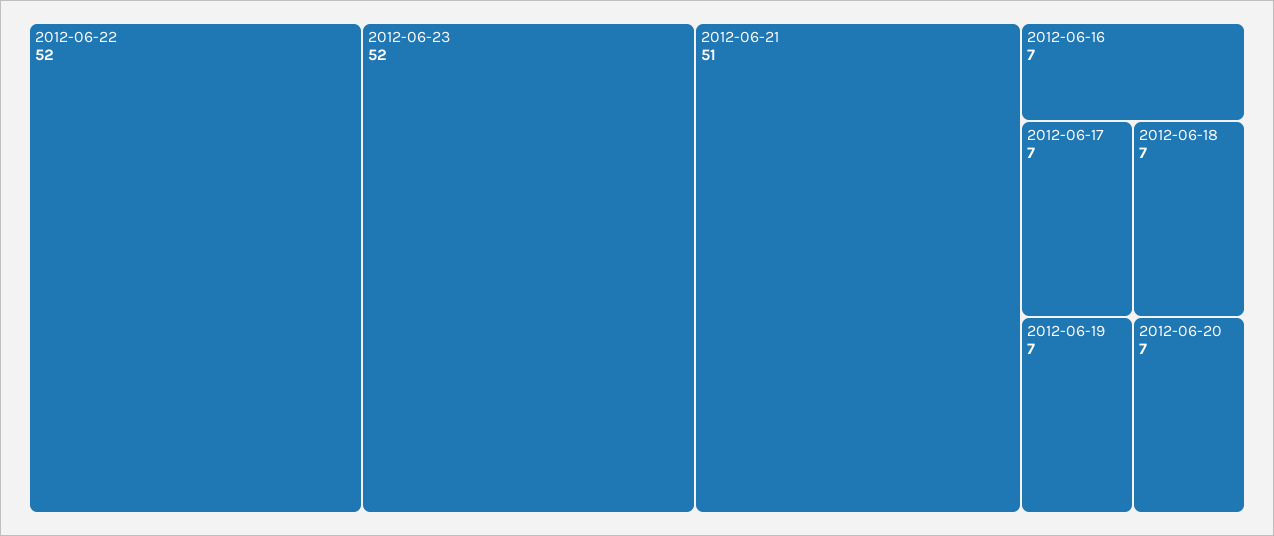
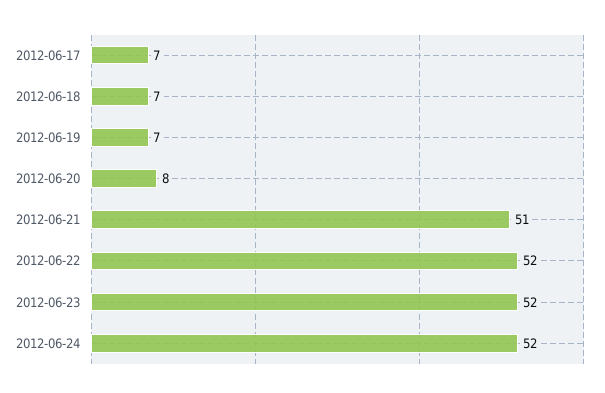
2012-06-16: 7 -> none
2012-06-20: 7 -> 8
2012-06-24: none -> 52

